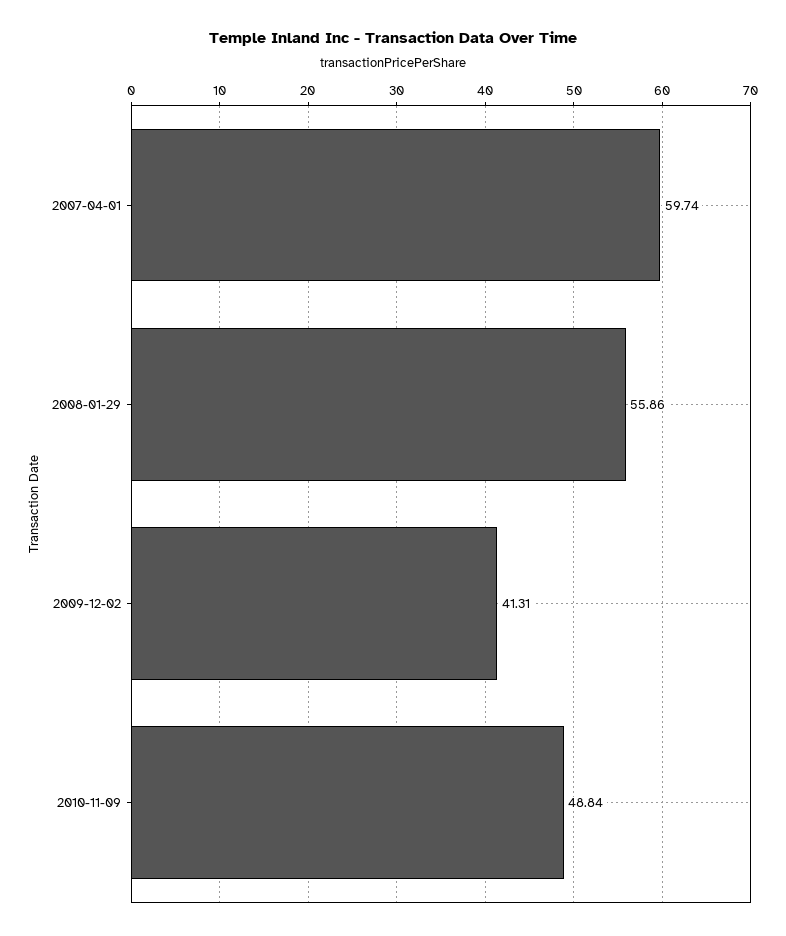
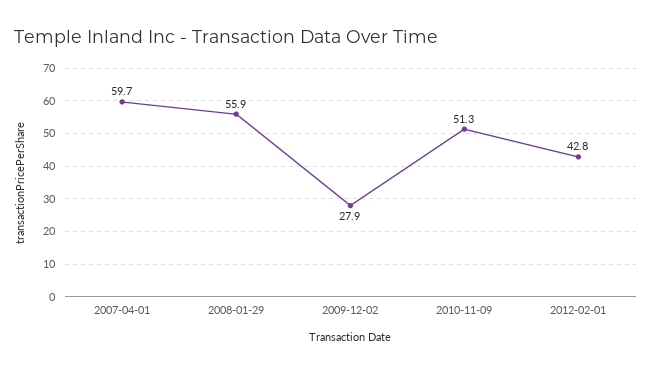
2009-12-02: 41.31 -> 27.9
2010-11-09: 48.84 -> 51.3
2012-02-01: none -> 42.8

